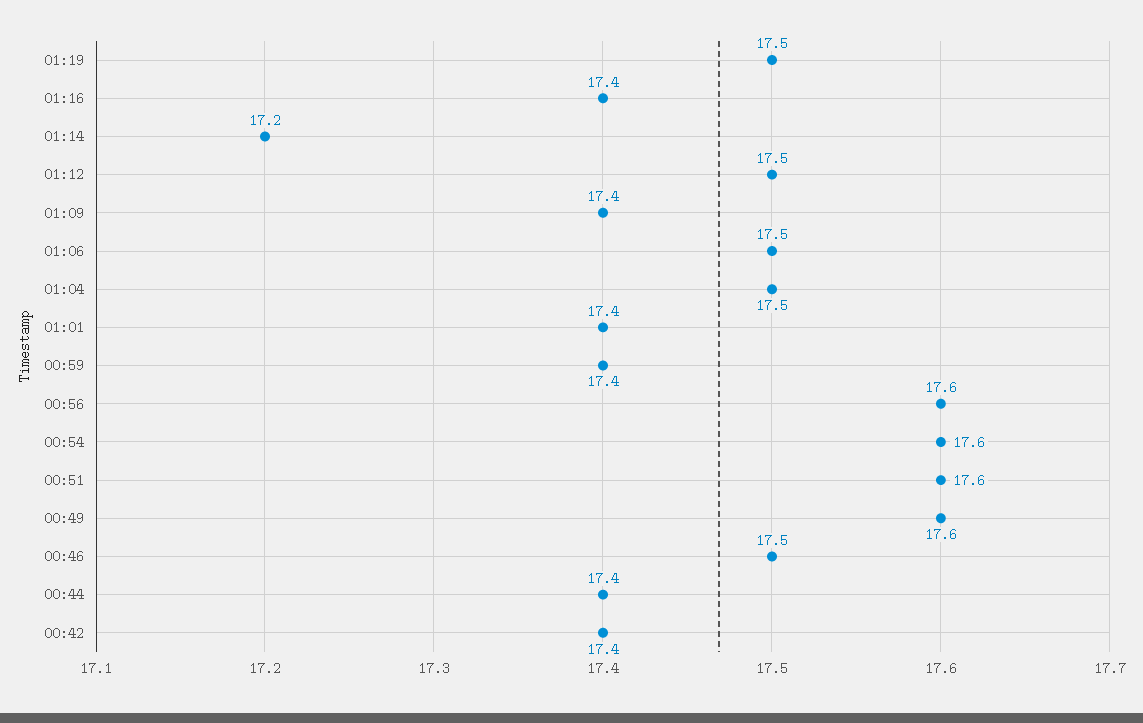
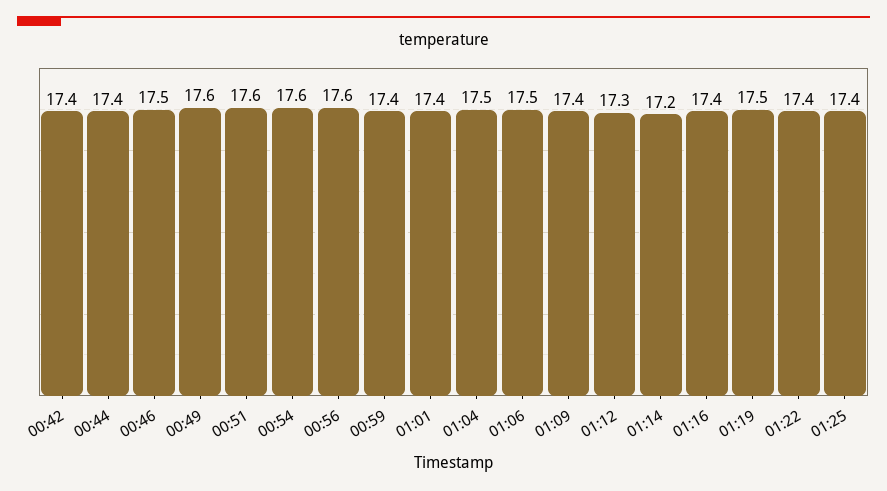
01:12: 17.5 -> 17.3
01:22: none -> 17.4
01:25: none -> 17.4

